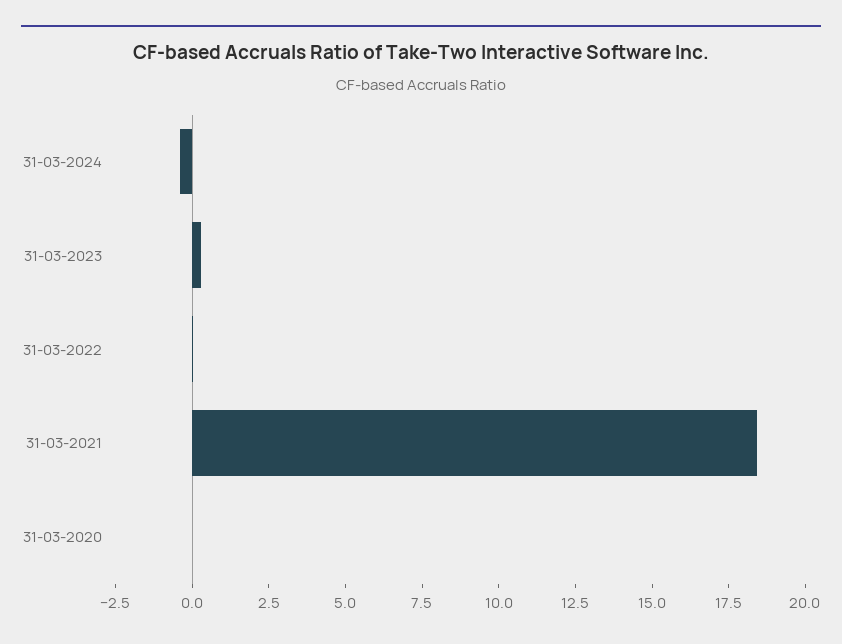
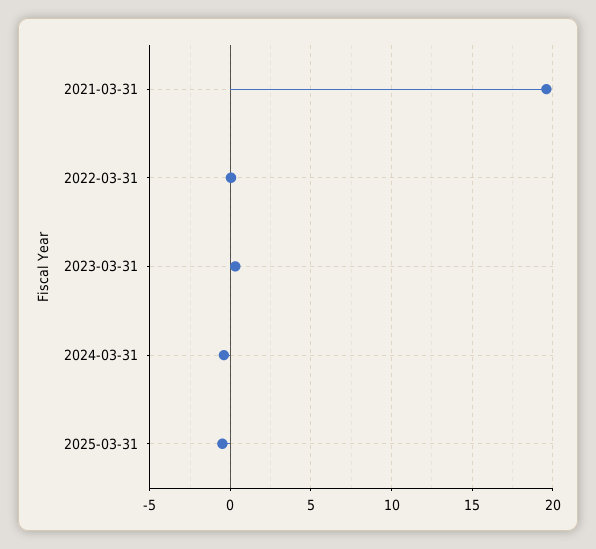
31-03-2021: 18.5 -> 19.5
31-03-2020: 0 -> none
2025-03-31: none -> -0.5

